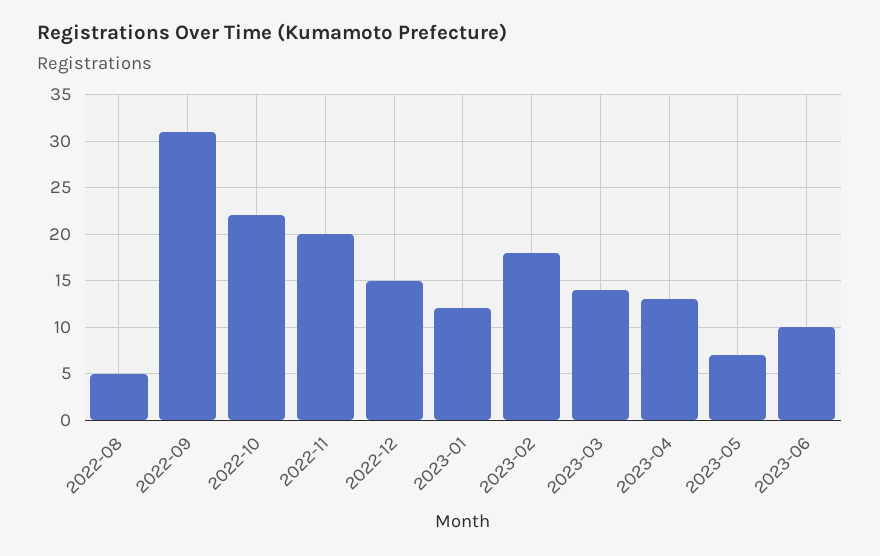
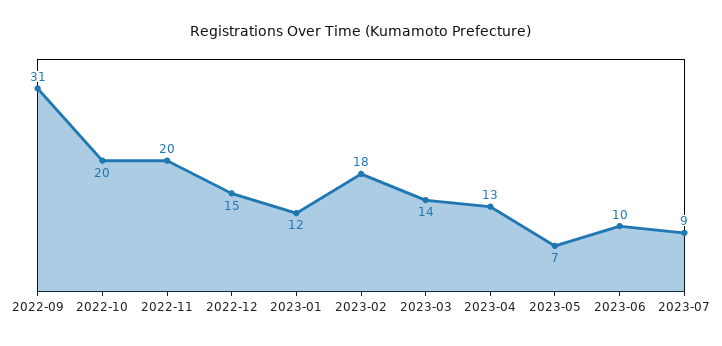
2022-08: 5 -> none
2022-10: 22 -> 20
2023-07: none -> 9

